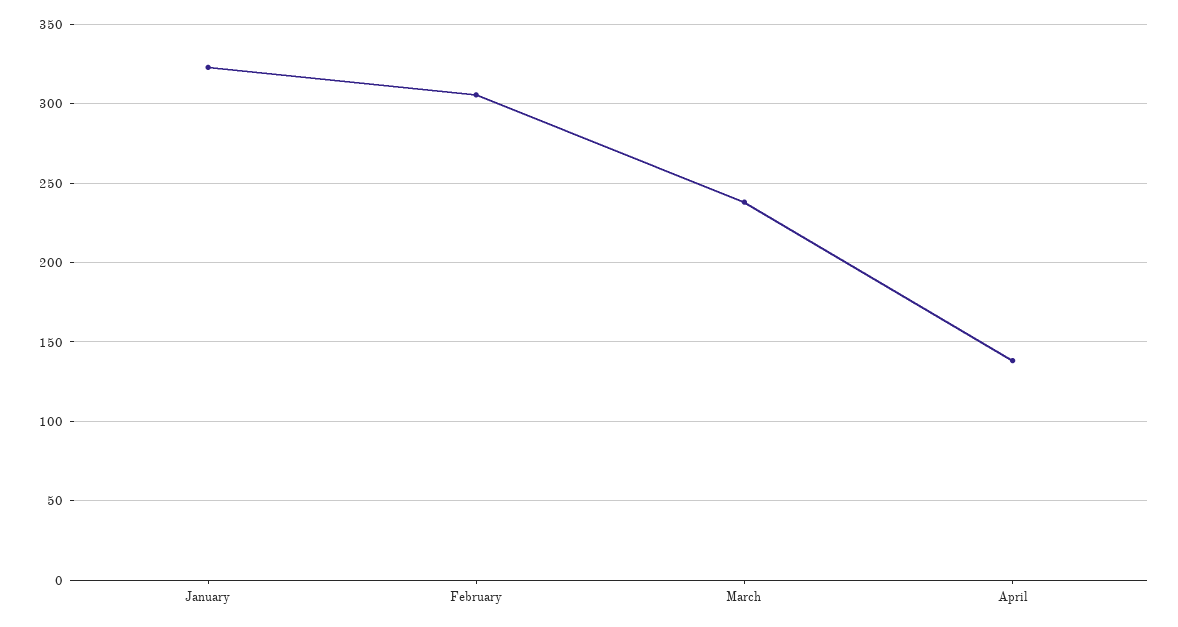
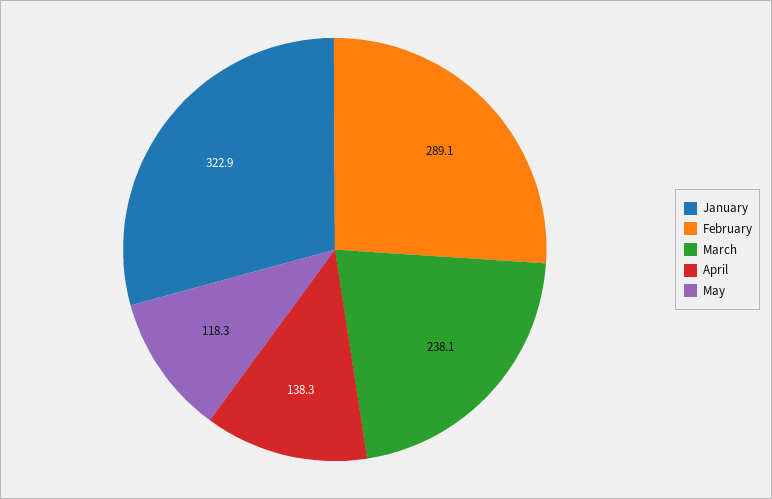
February: 305 -> 289.1
May: none -> 118.3

